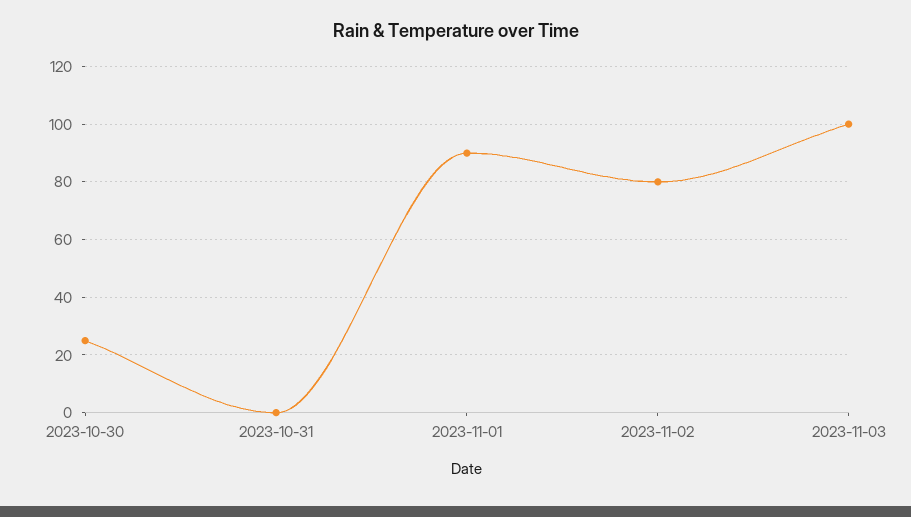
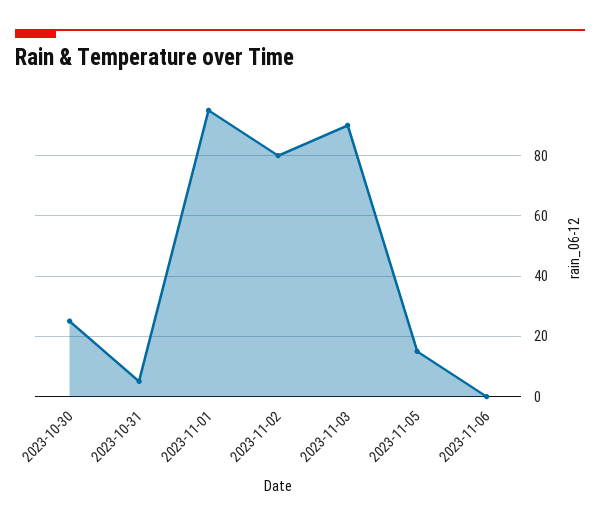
2023-10-31: 0 -> 5
2023-11-01: 90 -> 95
2023-11-03: 100 -> 90
2023-11-05: none -> 15
2023-11-06: none -> 0

